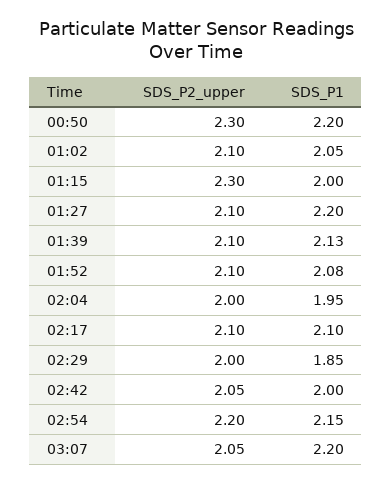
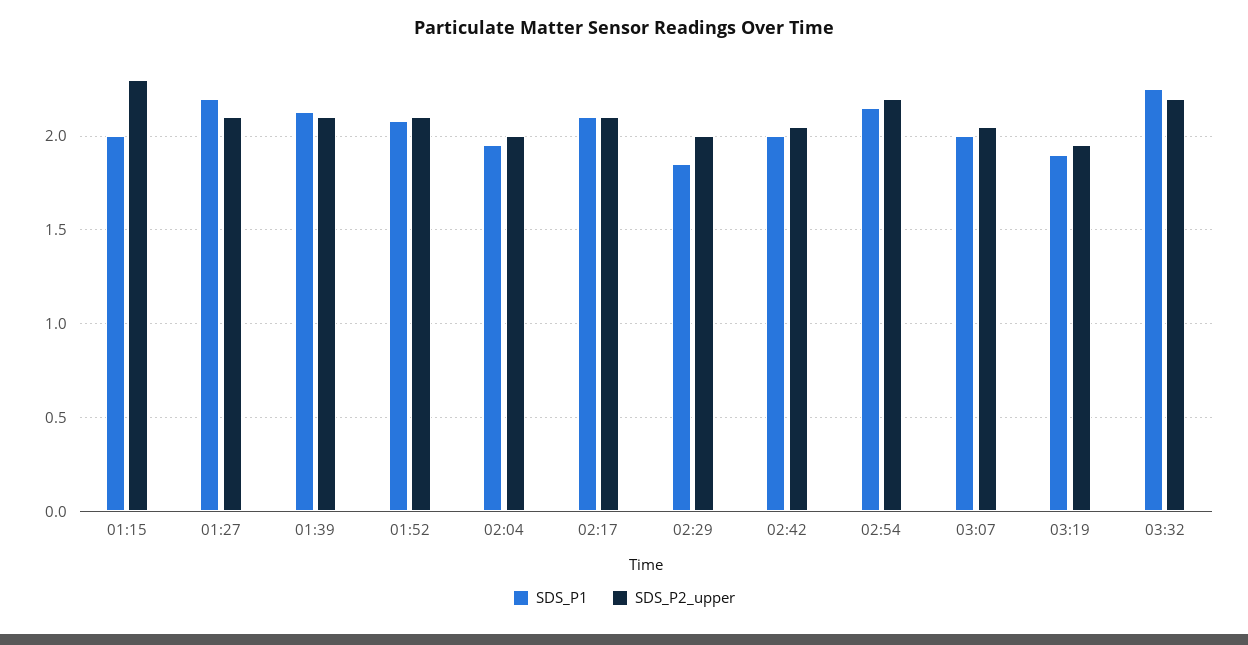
SDS_P2_upper, 00:50: 2.3 -> none
SDS_P1, 00:50: 2.2 -> none
SDS_P2_upper, 01:02: 2.1 -> none
SDS_P1, 01:02: 2.05 -> none
SDS_P1, 03:07: 2.2 -> 2
SDS_P1, 03:19: none -> 1.9
SDS_P2_upper, 03:19: none -> 1.95
SDS_P1, 03:32: none -> 2.25
SDS_P2_upper, 03:32: none -> 2.2

